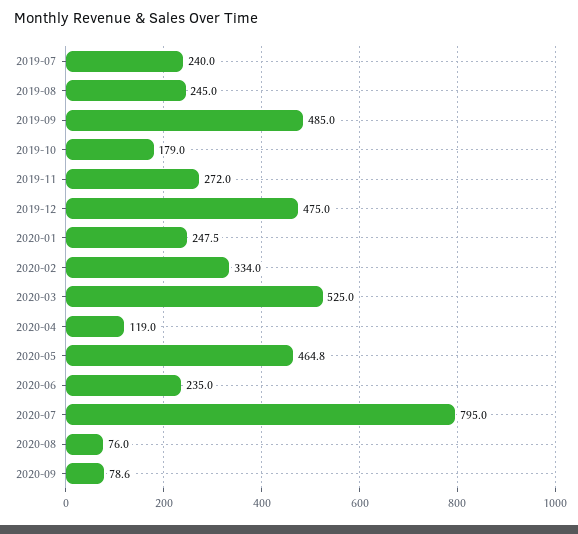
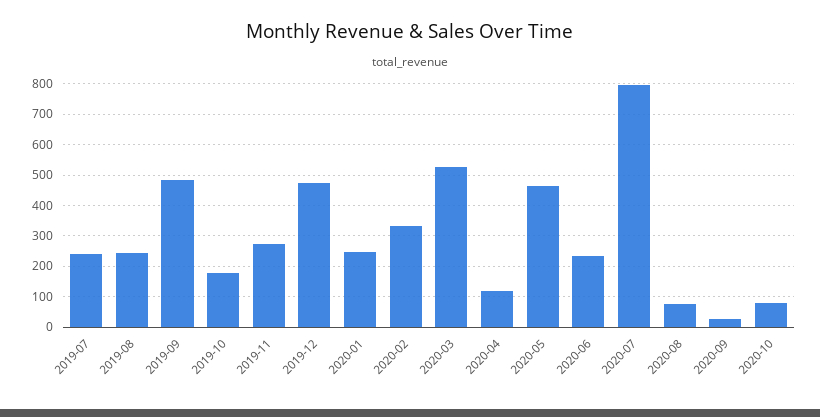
2020-09: 78.6 -> 20
2020-10: none -> 80

